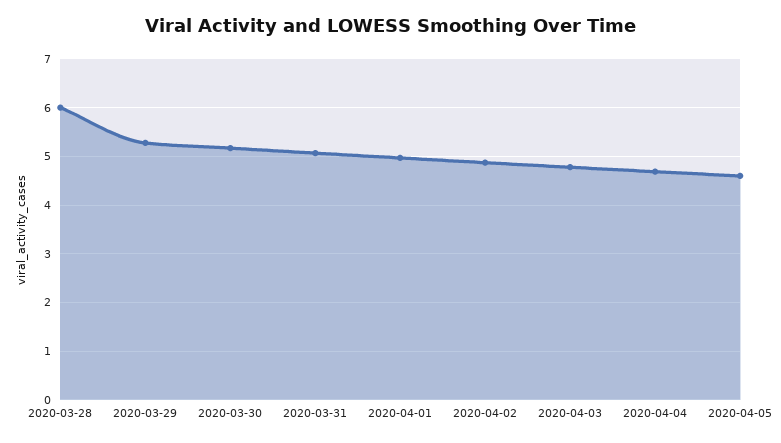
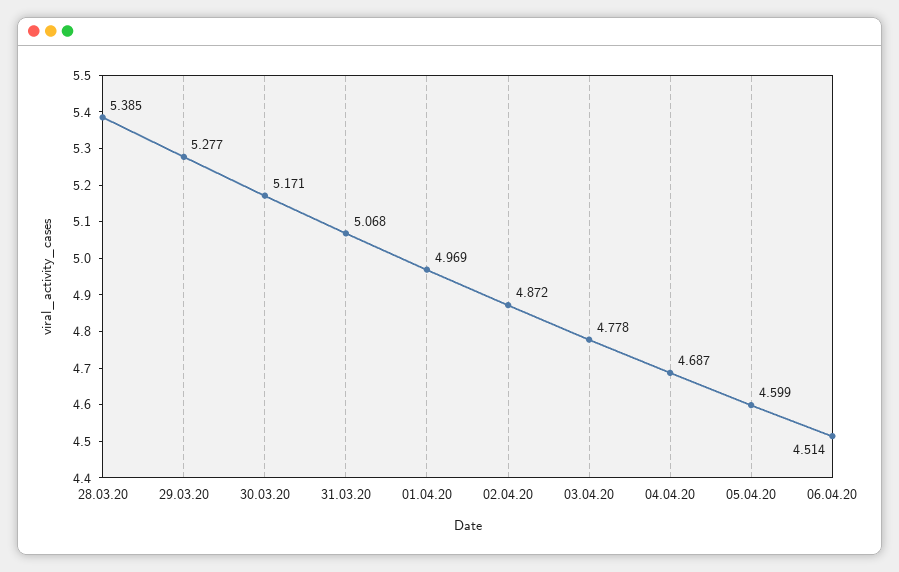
2020-03-28: 6 -> 5.385
06.04.20: none -> 4.514

